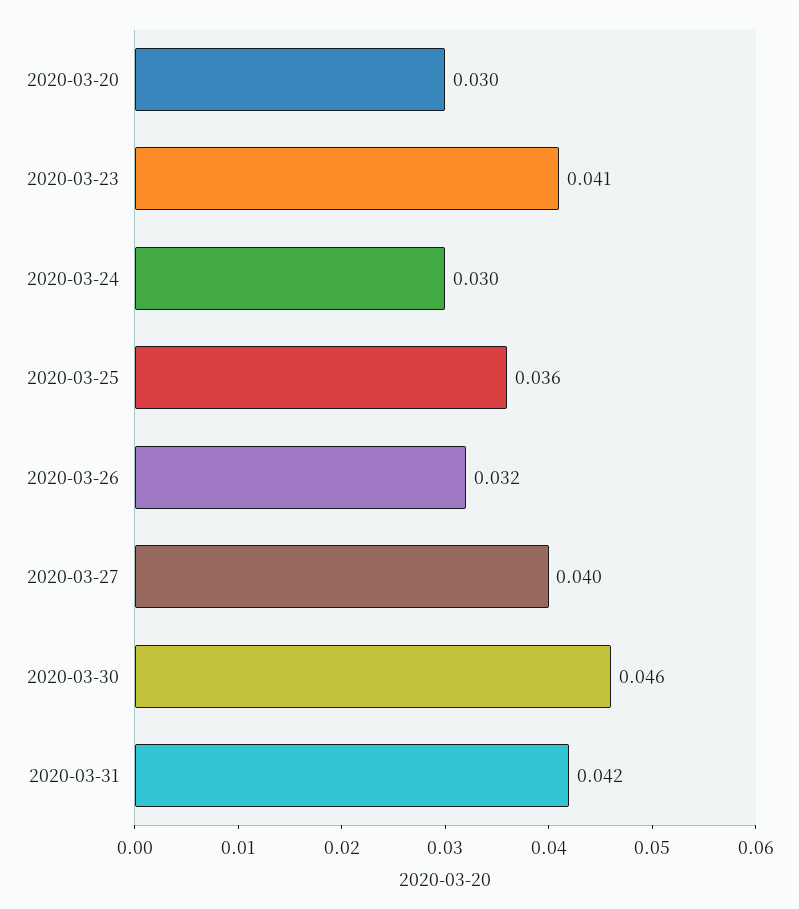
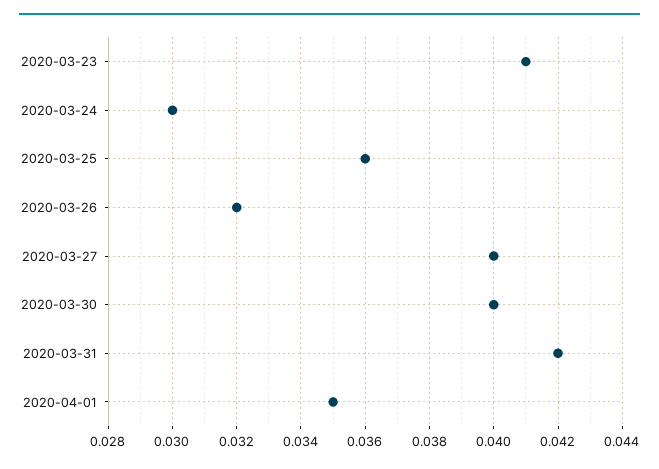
2020-03-20: 0.03 -> none
2020-03-30: 0.046 -> 0.04
2020-04-01: none -> 0.035

